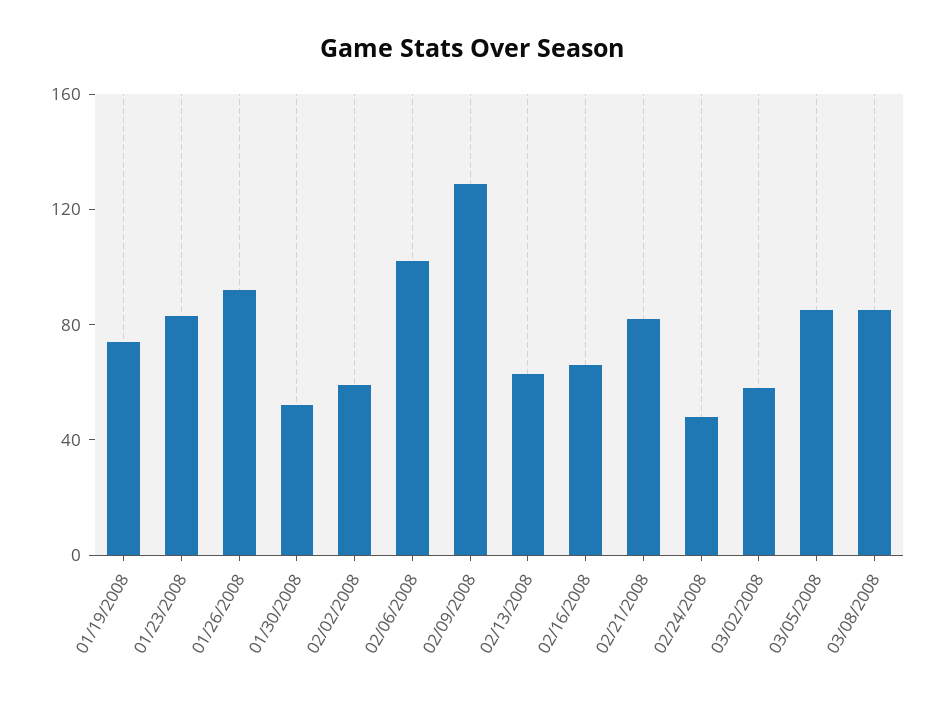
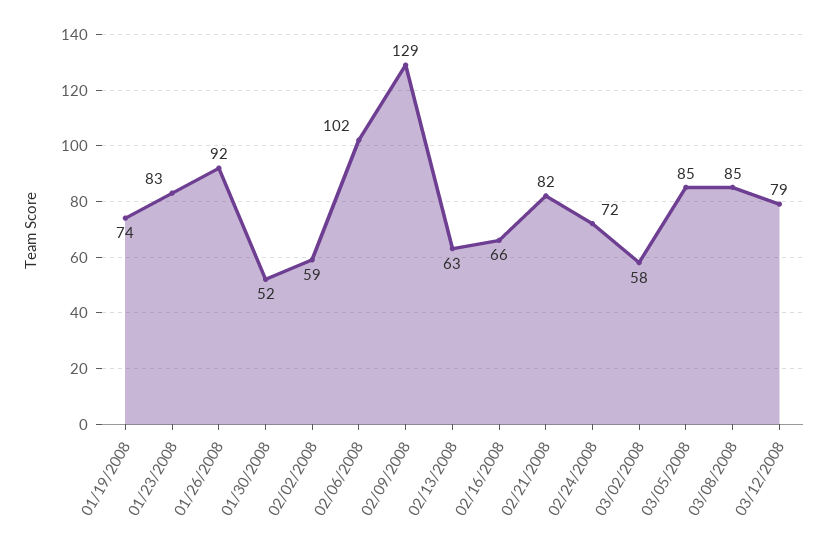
02/24/2008: 50 -> 72
03/12/2008: none -> 79

